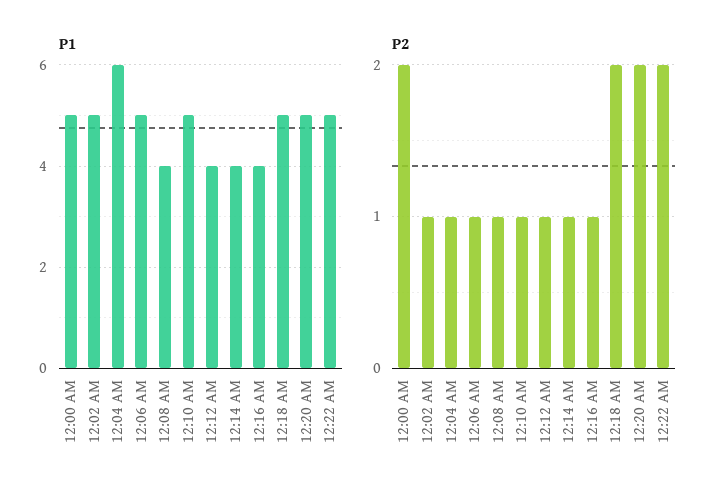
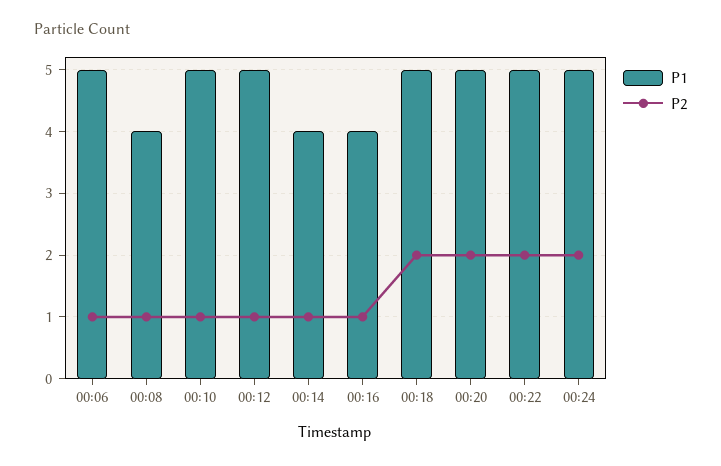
P1, 12:00 AM: 5 -> none
P1, 12:02 AM: 5 -> none
P1, 12:04 AM: 6 -> none
P1, 12:12 AM: 4 -> 5
P2, 12:00 AM: 2 -> none
P2, 12:02 AM: 1 -> none
P2, 12:04 AM: 1 -> none
P1, 00:24: none -> 5
P2, 00:24: none -> 2

